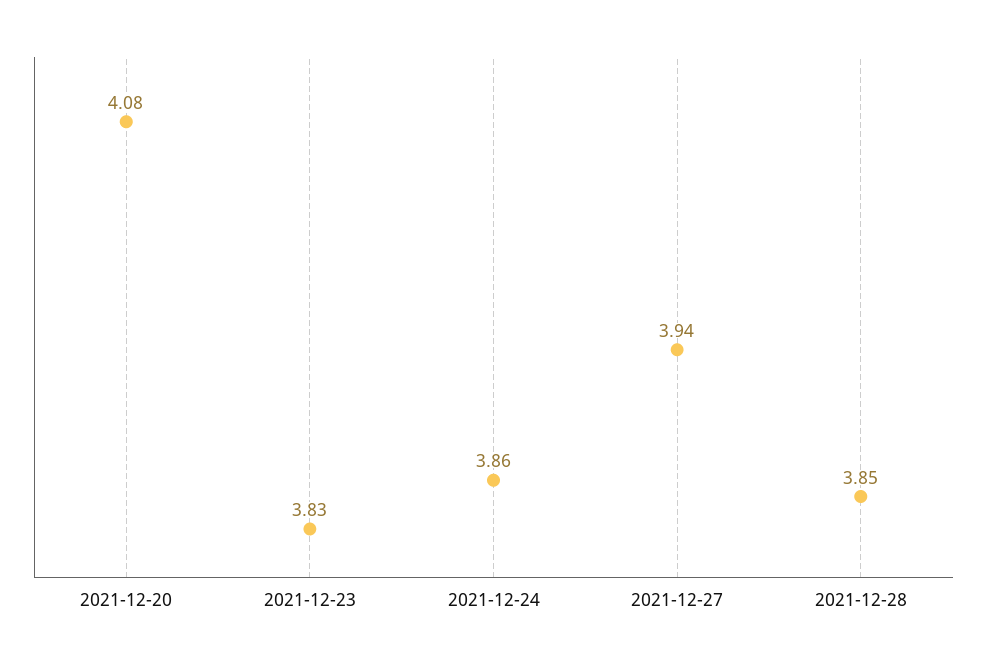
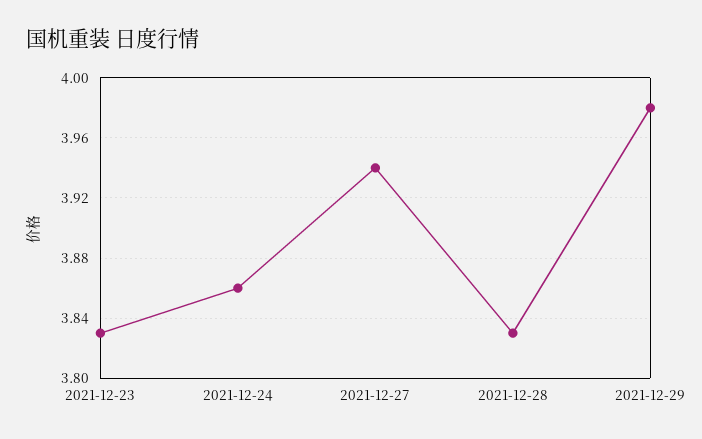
2021-12-20: 4.08 -> none
2021-12-28: 3.85 -> 3.83
2021-12-29: none -> 3.98

